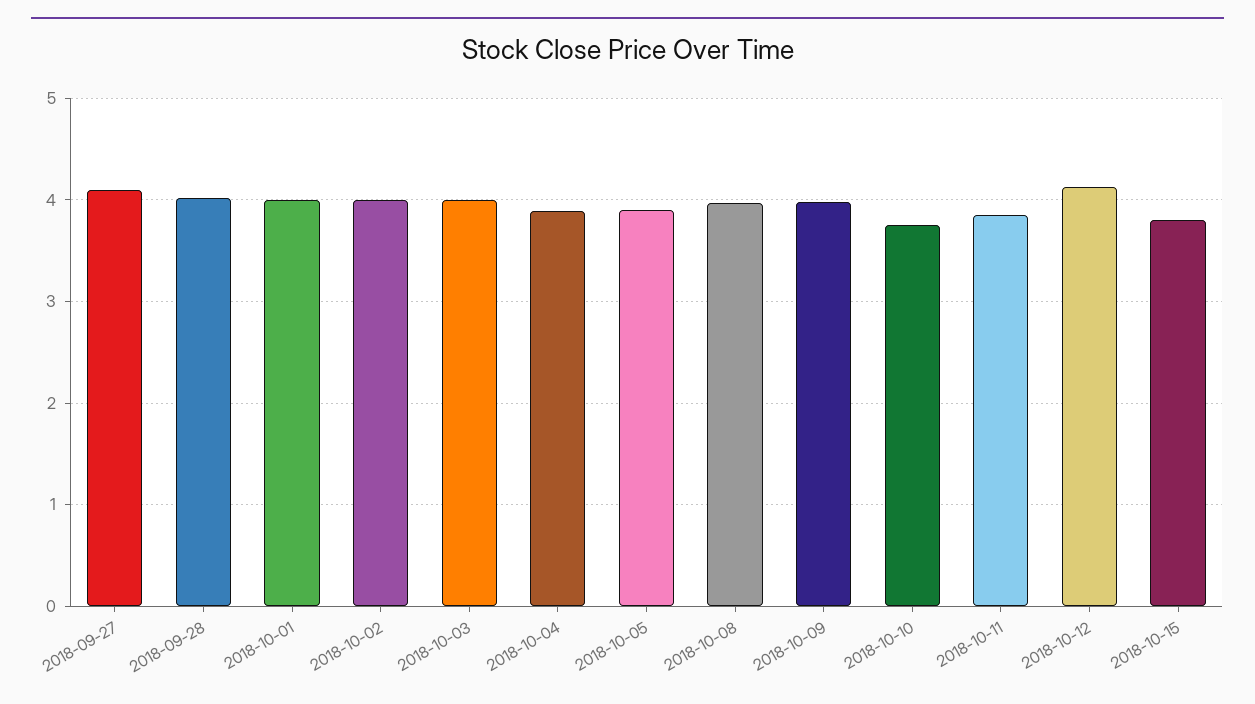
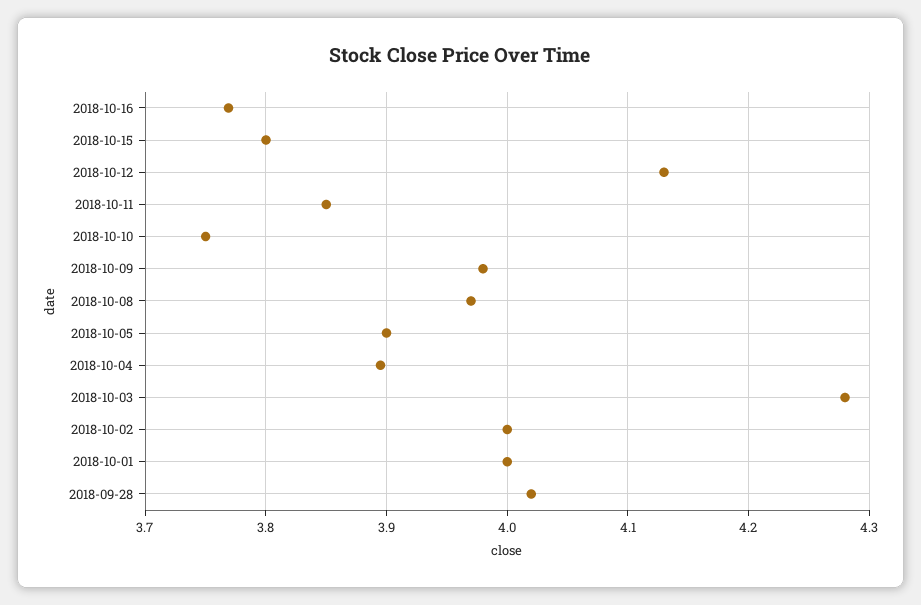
2018-09-27: 4.1 -> none
2018-10-03: 4 -> 4.28
2018-10-16: none -> 3.77

